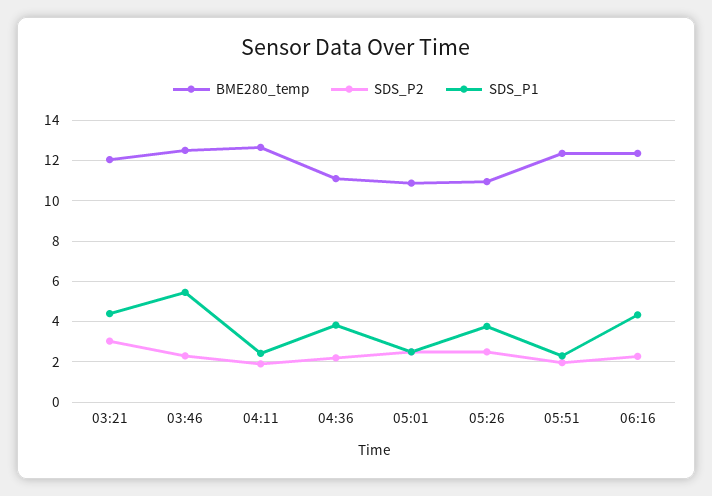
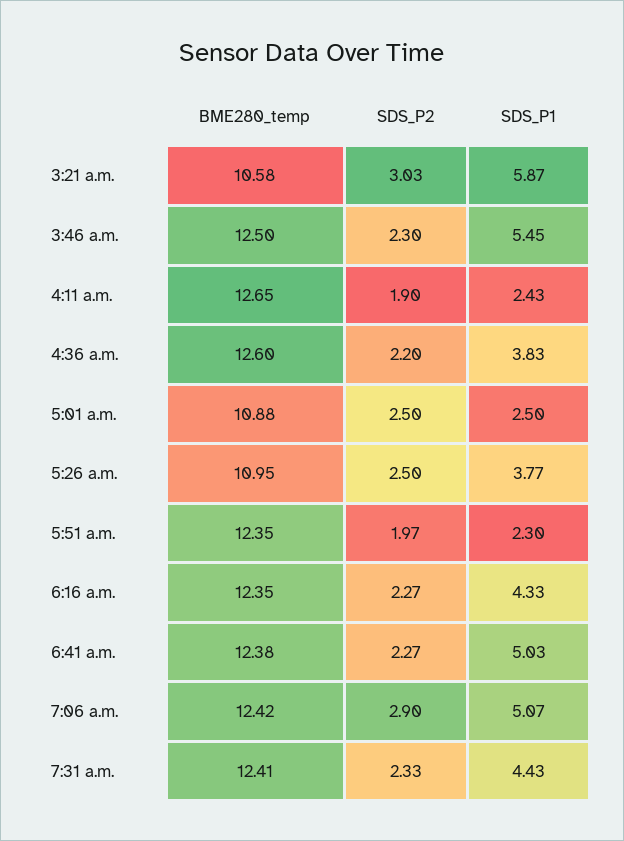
BME280_temp, 03:21: 12 -> 10.58
SDS_P1, 03:21: 4.5 -> 5.87
BME280_temp, 04:36: 11 -> 12.6
BME280_temp, 6:41 a.m.: none -> 12.38
SDS_P2, 6:41 a.m.: none -> 2.27
SDS_P1, 6:41 a.m.: none -> 5.03
BME280_temp, 7:06 a.m.: none -> 12.42
SDS_P2, 7:06 a.m.: none -> 2.9
SDS_P1, 7:06 a.m.: none -> 5.07
BME280_temp, 7:31 a.m.: none -> 12.41
SDS_P2, 7:31 a.m.: none -> 2.33
SDS_P1, 7:31 a.m.: none -> 4.43

